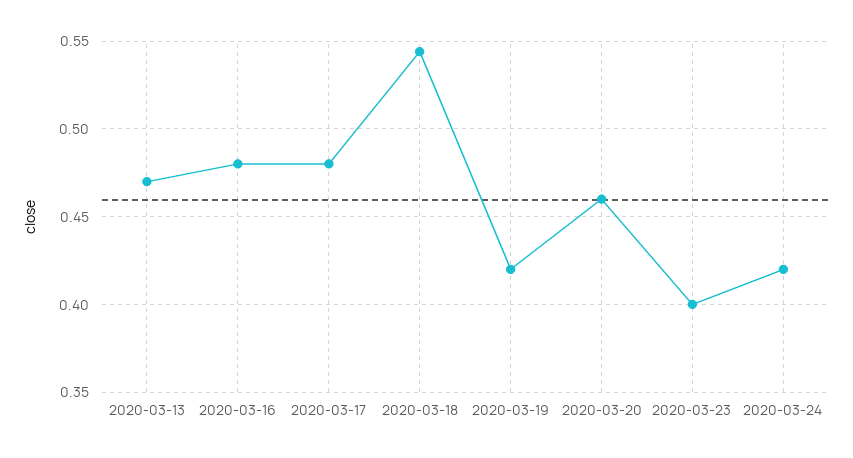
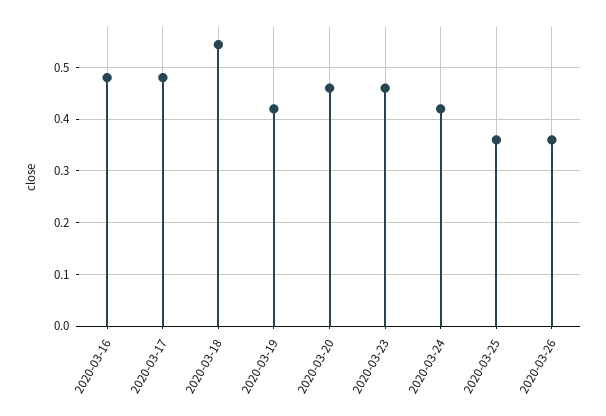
2020-03-13: 0.47 -> none
2020-03-23: 0.4 -> 0.46
2020-03-25: none -> 0.36
2020-03-26: none -> 0.36

